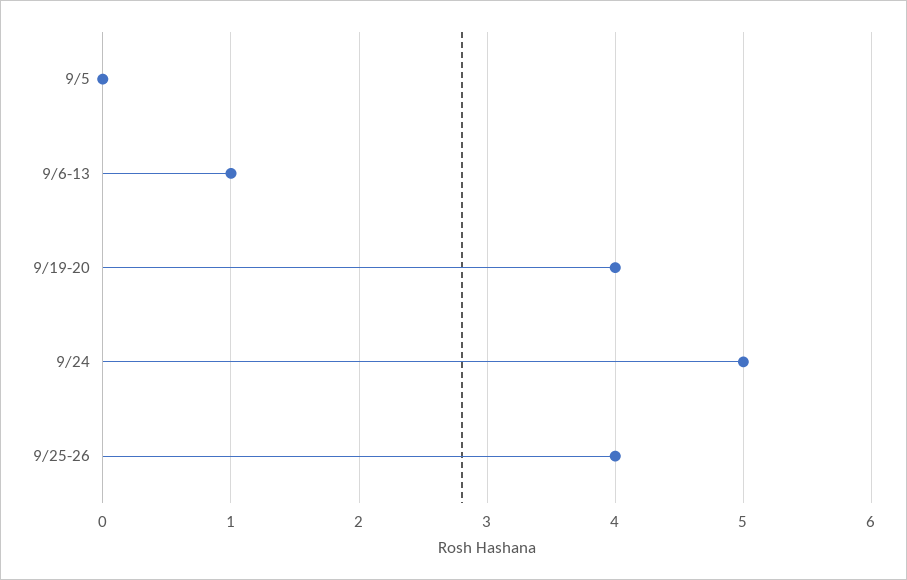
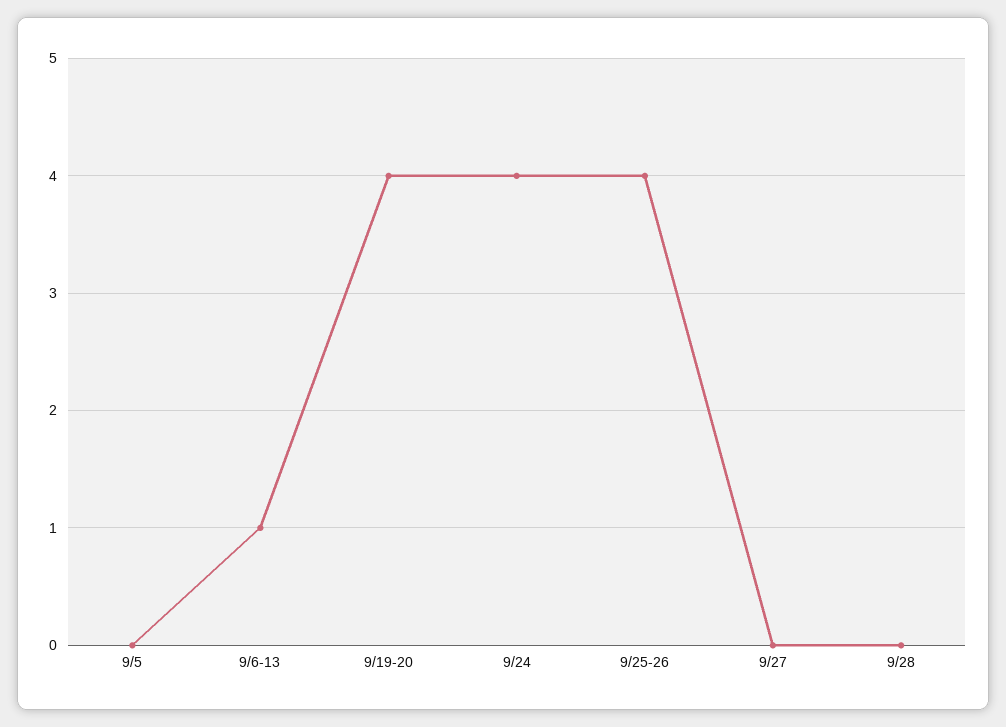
9/24: 5 -> 4
9/27: none -> 0
9/28: none -> 0

